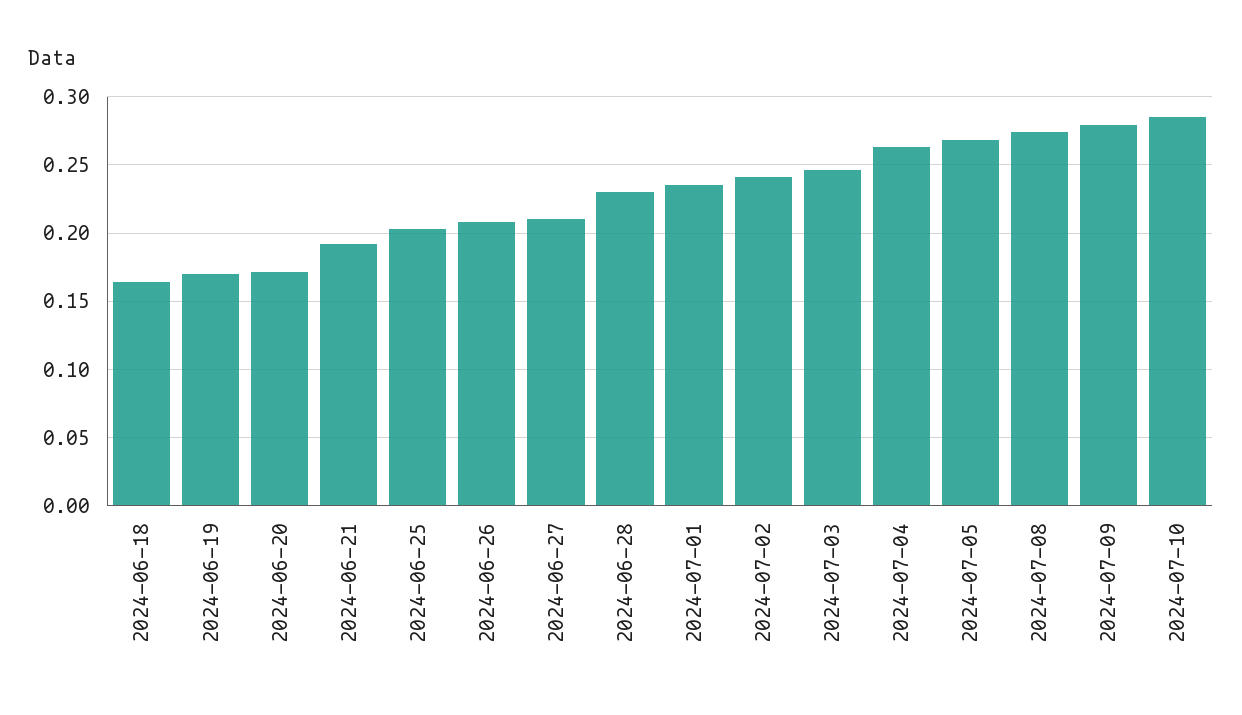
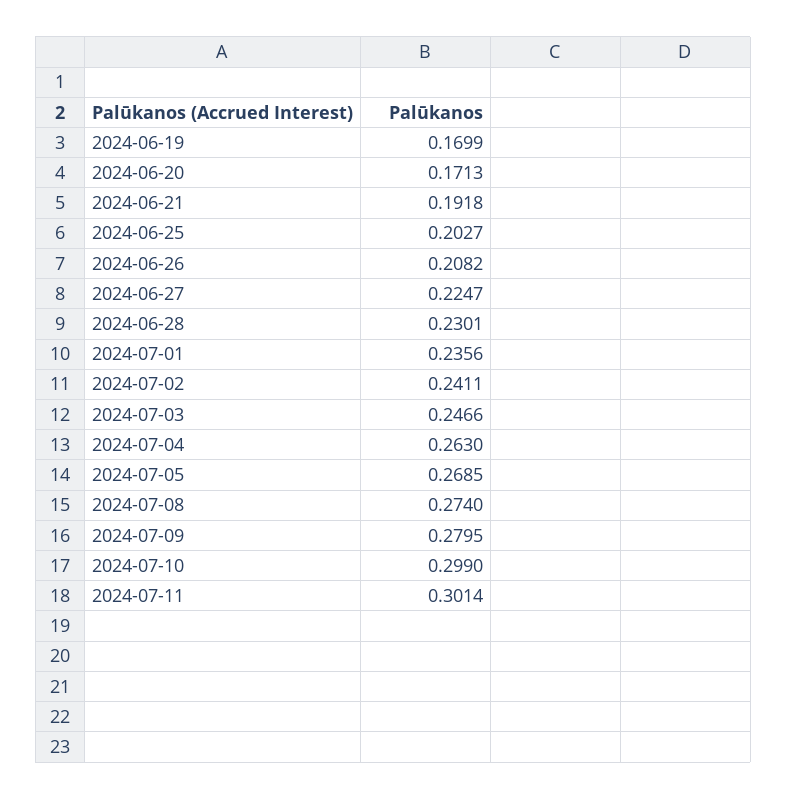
2024-06-18: 0.165 -> none
2024-06-27: 0.21 -> 0.2247
2024-07-10: 0.285 -> 0.299
2024-07-11: none -> 0.3014

